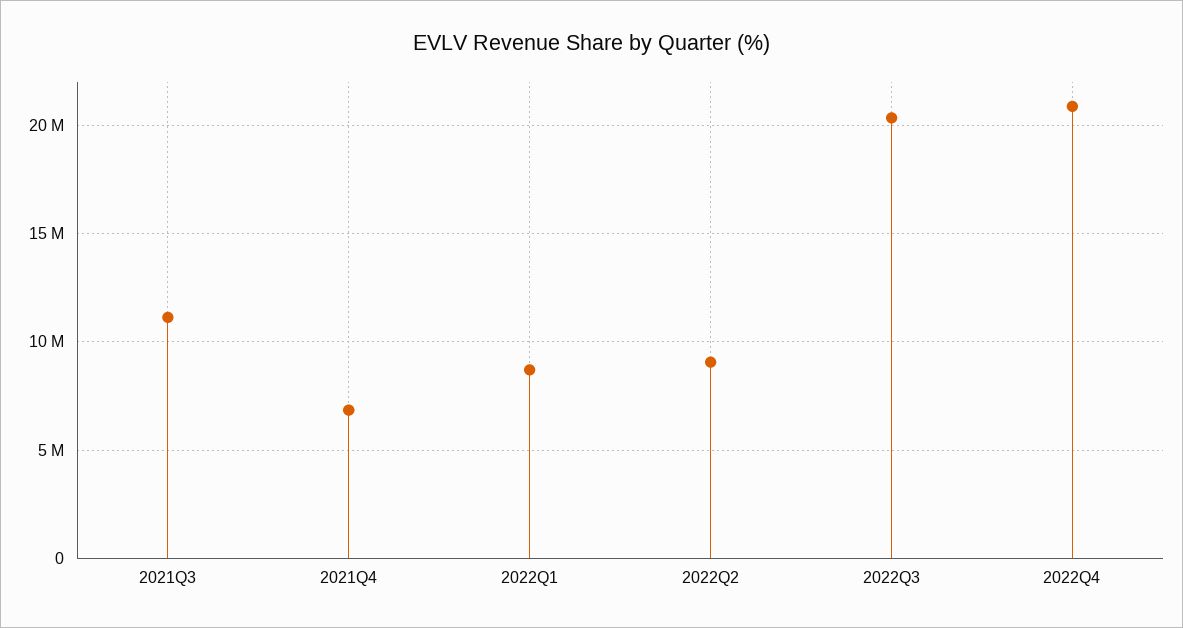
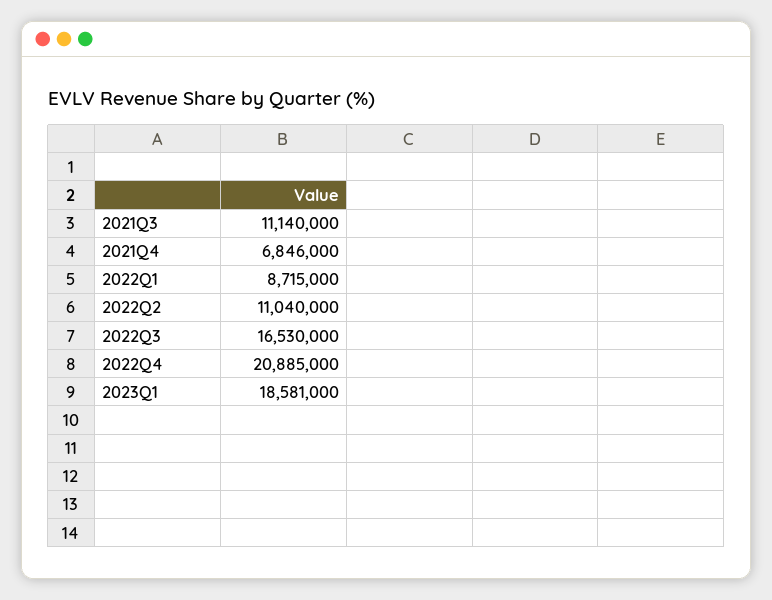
2022Q2: 9000000 -> 11040000
2022Q3: 20500000 -> 16530000
2023Q1: none -> 18581000

